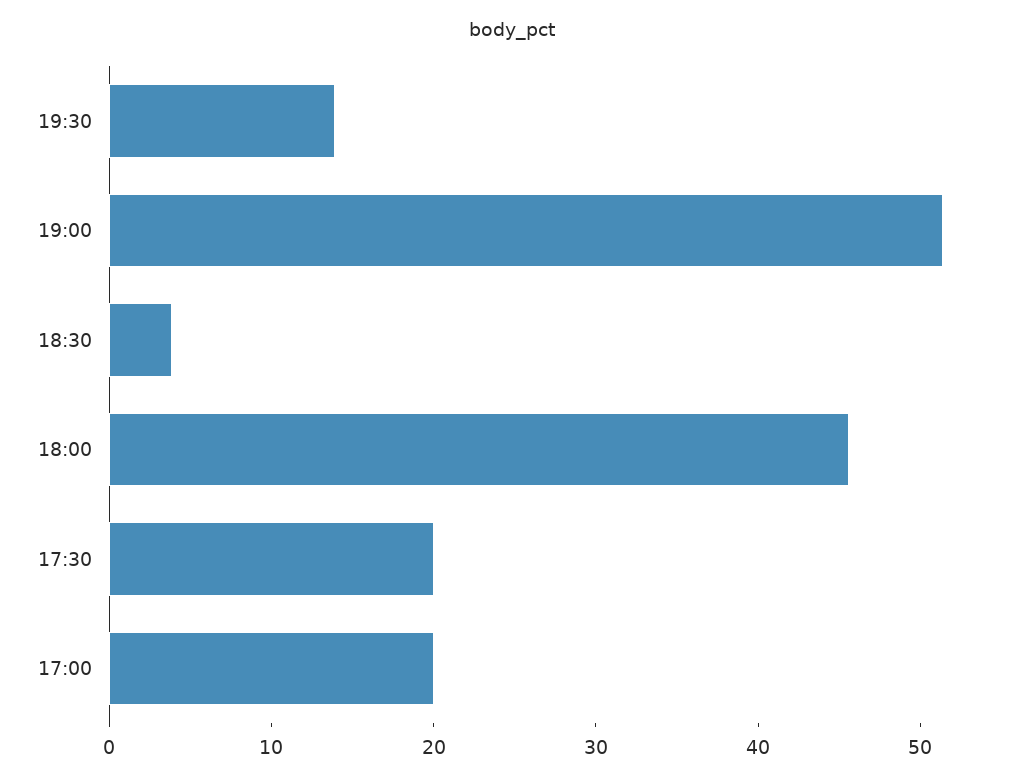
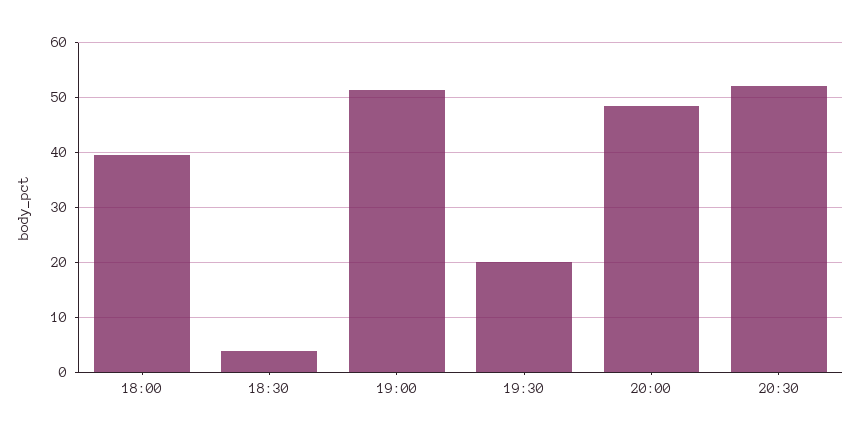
19:30: 14 -> 20
18:00: 46 -> 40
17:30: 20 -> none
17:00: 20 -> none
20:00: none -> 48
20:30: none -> 52

